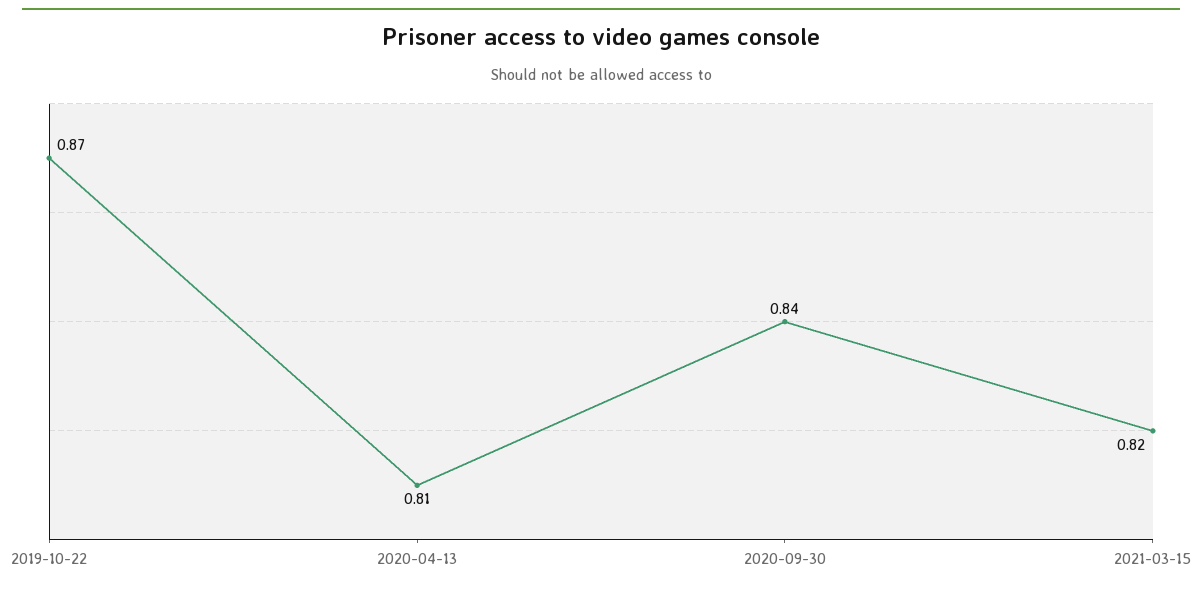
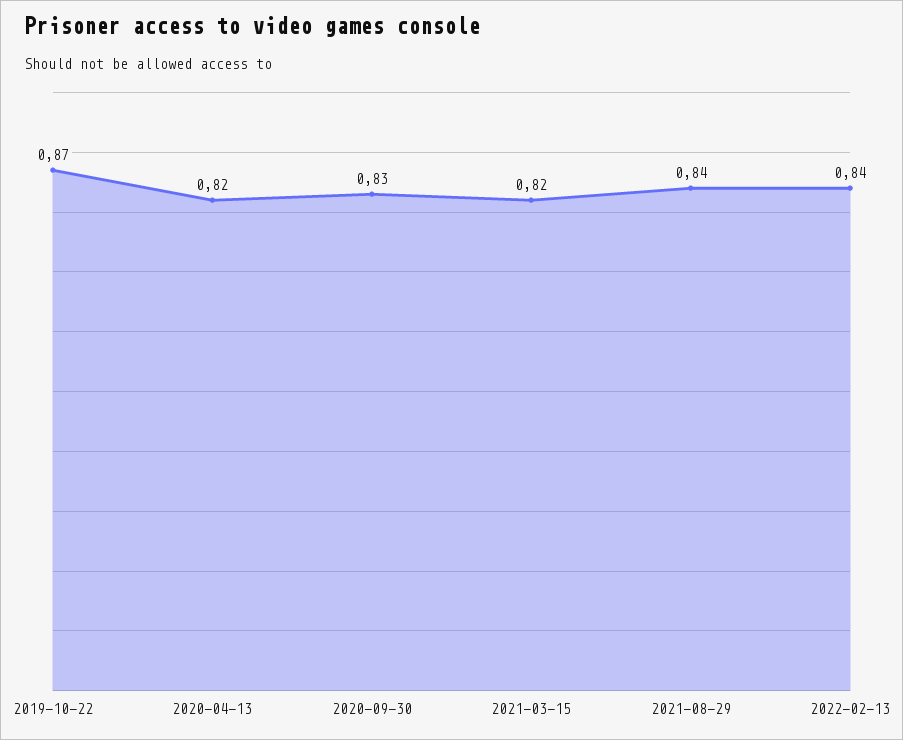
2020-04-13: 0.81 -> 0.82
2020-09-30: 0.84 -> 0.83
2021-08-29: none -> 0.84
2022-02-13: none -> 0.84

